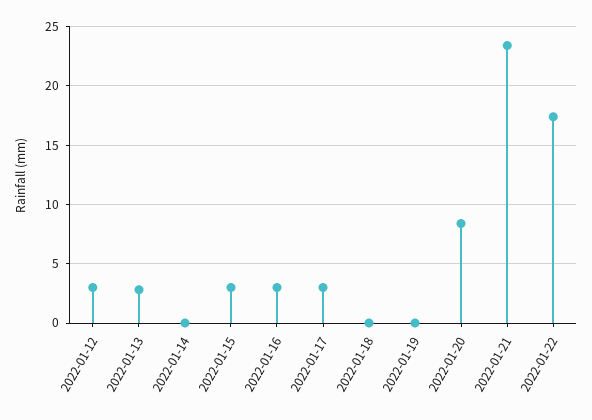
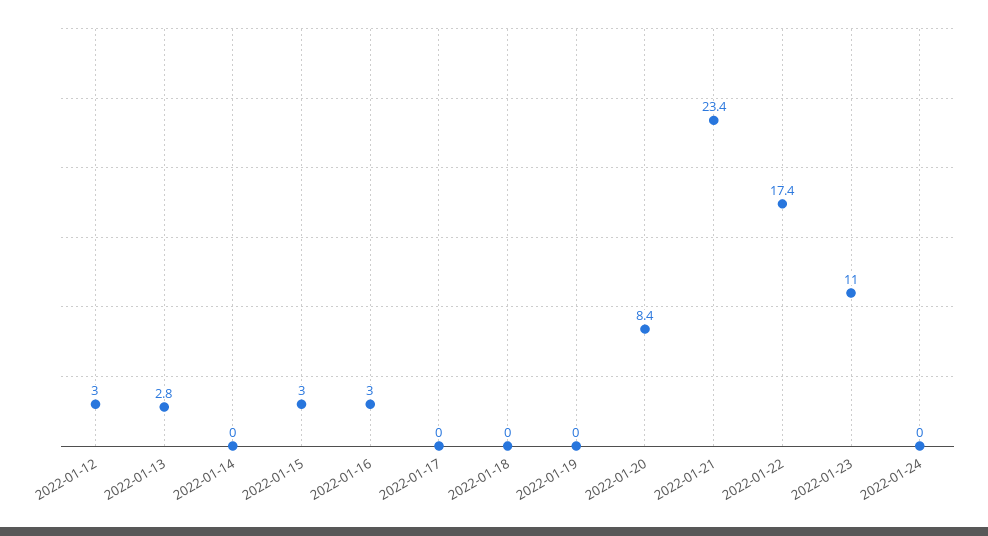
2022-01-17: 3 -> 0
2022-01-23: none -> 11
2022-01-24: none -> 0

